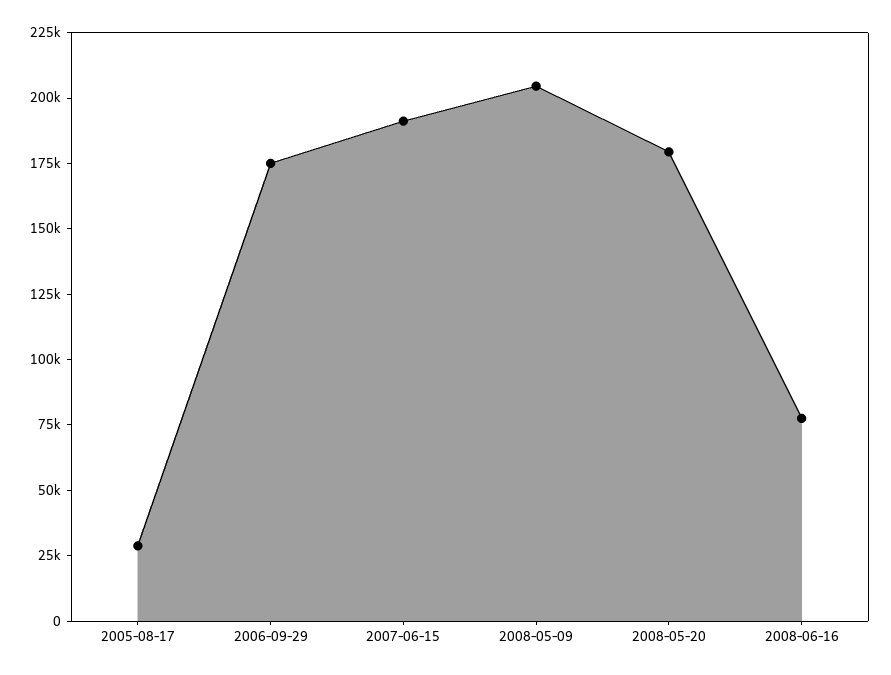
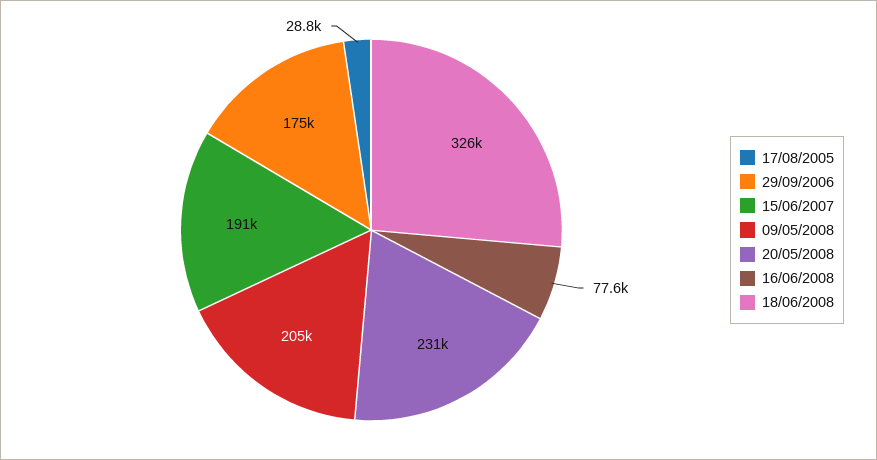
2008-05-20: 180000 -> 231000
18/06/2008: none -> 326000

